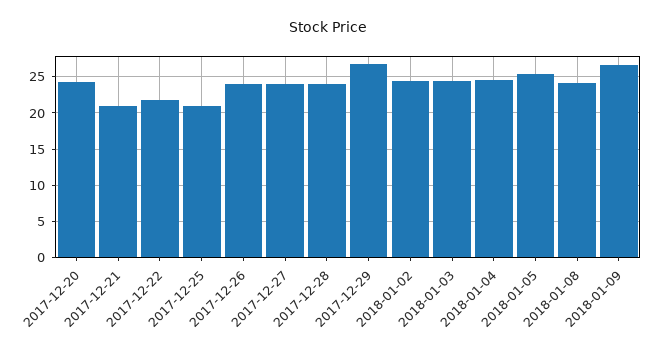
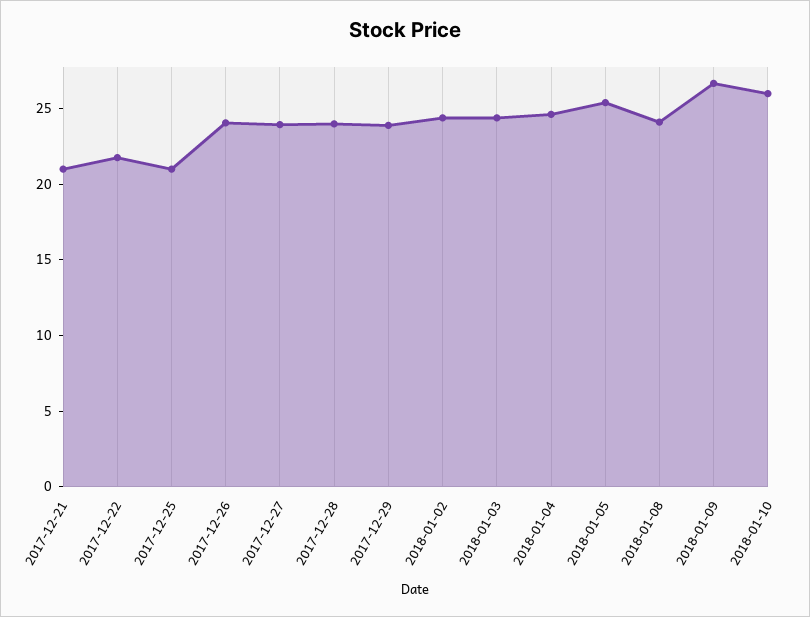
2017-12-20: 24 -> none
2017-12-29: 27 -> 24
2018-01-10: none -> 26

